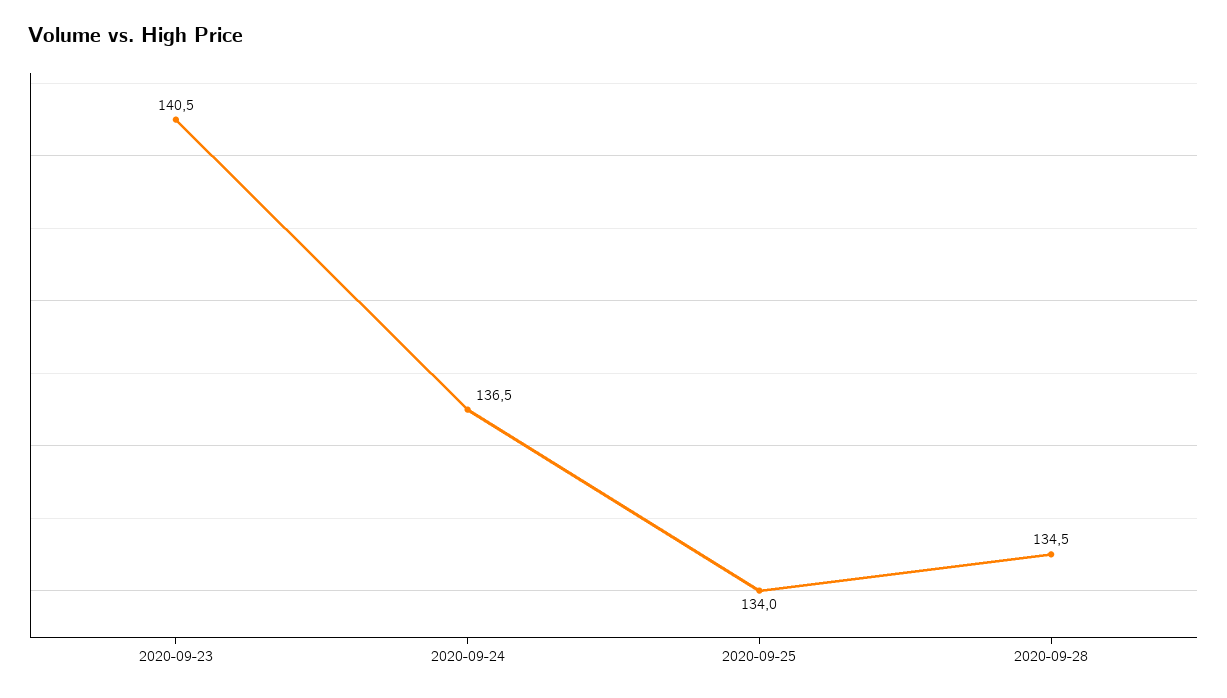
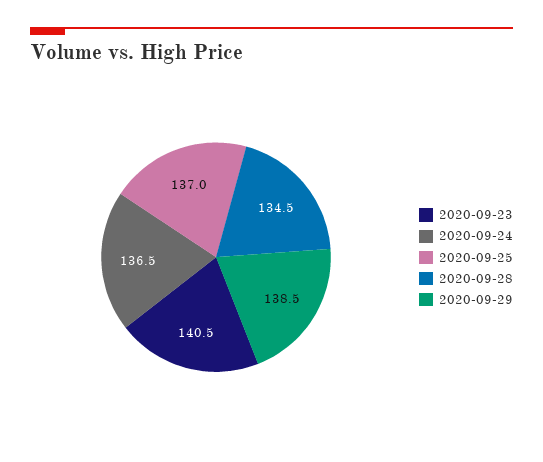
2020-09-25: 134 -> 137
2020-09-29: none -> 138.5

